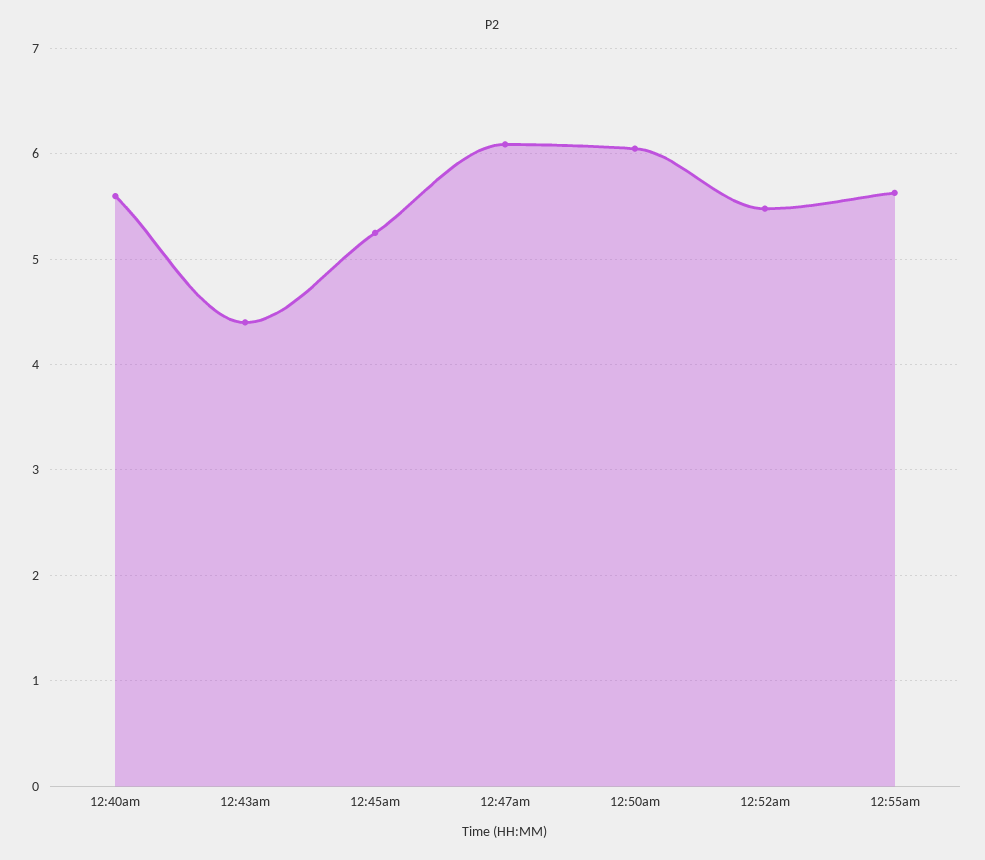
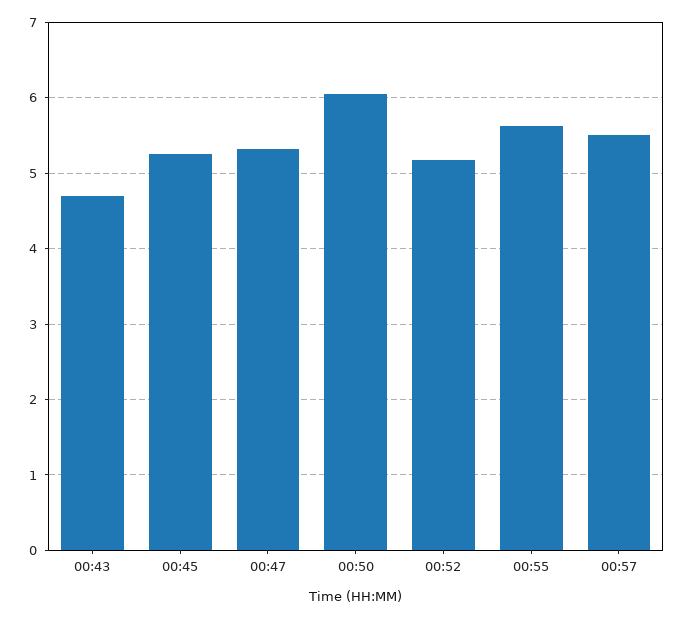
12:40am: 5.6 -> none
12:43am: 4.4 -> 4.7
12:47am: 6.1 -> 5.3
12:52am: 5.5 -> 5.2
00:57: none -> 5.5

